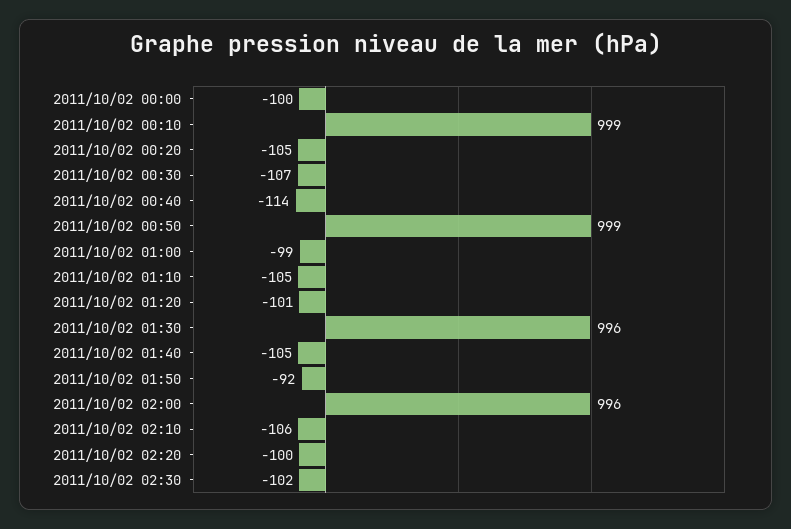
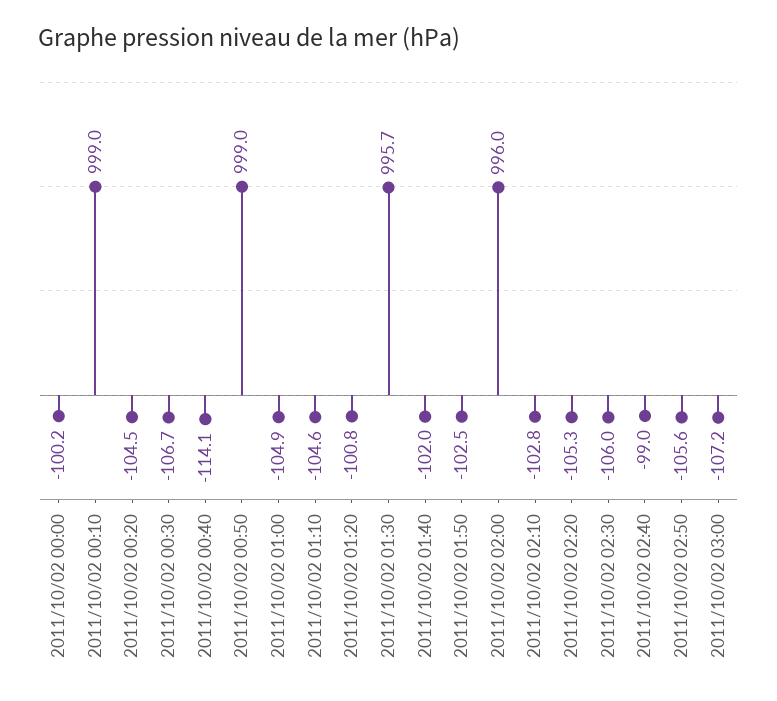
2011/10/02 01:00: -99 -> -104.9
2011/10/02 01:40: -105 -> -102
2011/10/02 01:50: -92 -> -102.5
2011/10/02 02:10: -106 -> -102.8
2011/10/02 02:20: -100 -> -105.3
2011/10/02 02:30: -102 -> -106
2011/10/02 02:40: none -> -99
2011/10/02 02:50: none -> -105.6
2011/10/02 03:00: none -> -107.2

